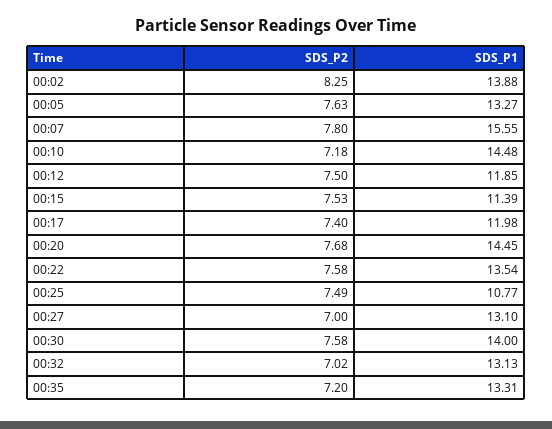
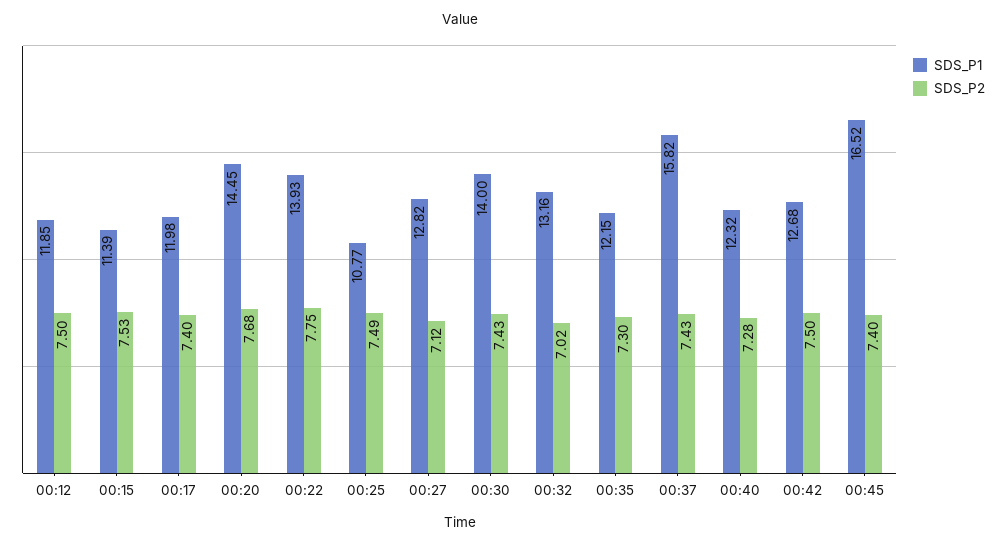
SDS_P2, 00:02: 8.25 -> none
SDS_P1, 00:02: 13.88 -> none
SDS_P2, 00:05: 7.63 -> none
SDS_P1, 00:05: 13.27 -> none
SDS_P2, 00:07: 7.8 -> none
SDS_P1, 00:07: 15.55 -> none
SDS_P2, 00:10: 7.18 -> none
SDS_P1, 00:10: 14.48 -> none
SDS_P2, 00:22: 7.58 -> 7.75
SDS_P1, 00:22: 13.54 -> 13.93
SDS_P2, 00:27: 7 -> 7.12
SDS_P1, 00:27: 13.1 -> 12.82
SDS_P2, 00:30: 7.58 -> 7.43
SDS_P1, 00:32: 13.13 -> 13.16
SDS_P2, 00:35: 7.2 -> 7.3
SDS_P1, 00:35: 13.31 -> 12.15
SDS_P1, 00:37: none -> 15.82
SDS_P2, 00:37: none -> 7.43
SDS_P1, 00:40: none -> 12.32
SDS_P2, 00:40: none -> 7.28
SDS_P1, 00:42: none -> 12.68
SDS_P2, 00:42: none -> 7.5
SDS_P1, 00:45: none -> 16.52
SDS_P2, 00:45: none -> 7.4

